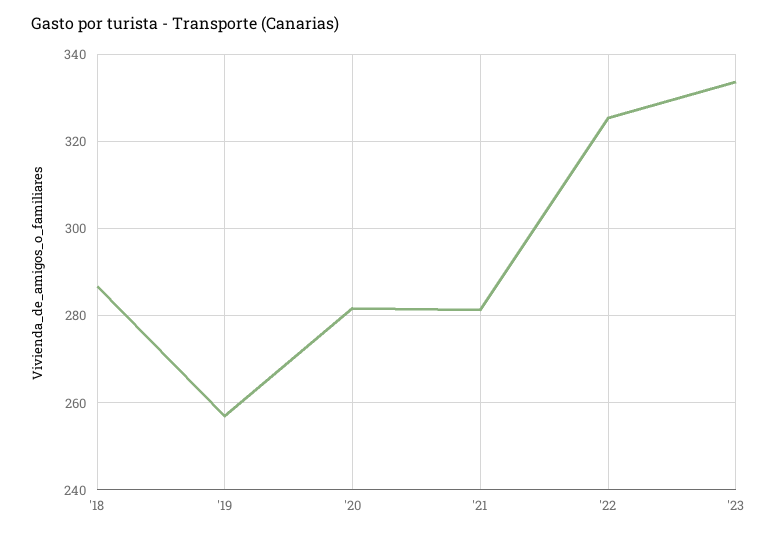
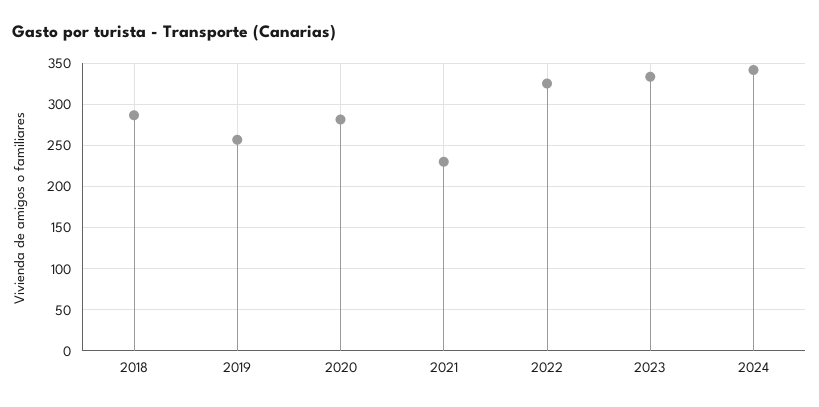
'21: 282 -> 230
2024: none -> 340

